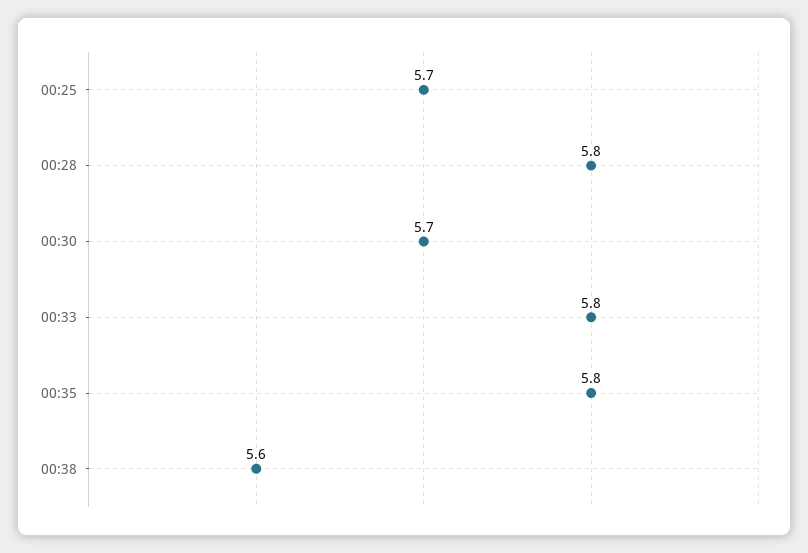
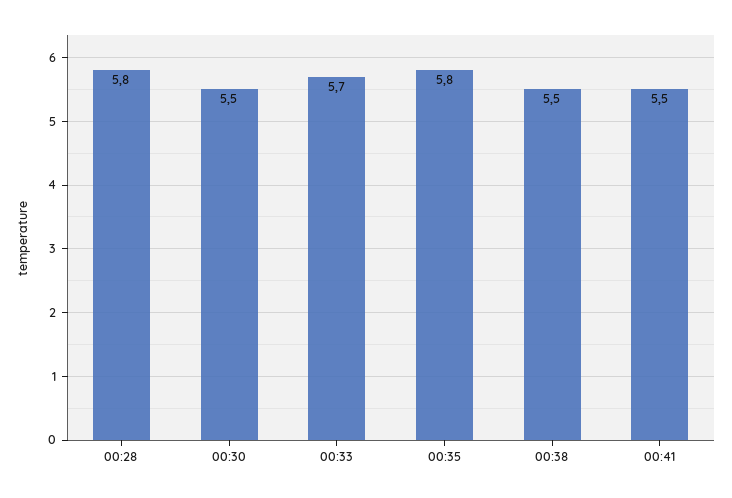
00:25: 5.7 -> none
00:30: 5.7 -> 5.5
00:33: 5.8 -> 5.7
00:38: 5.6 -> 5.5
00:41: none -> 5.5

